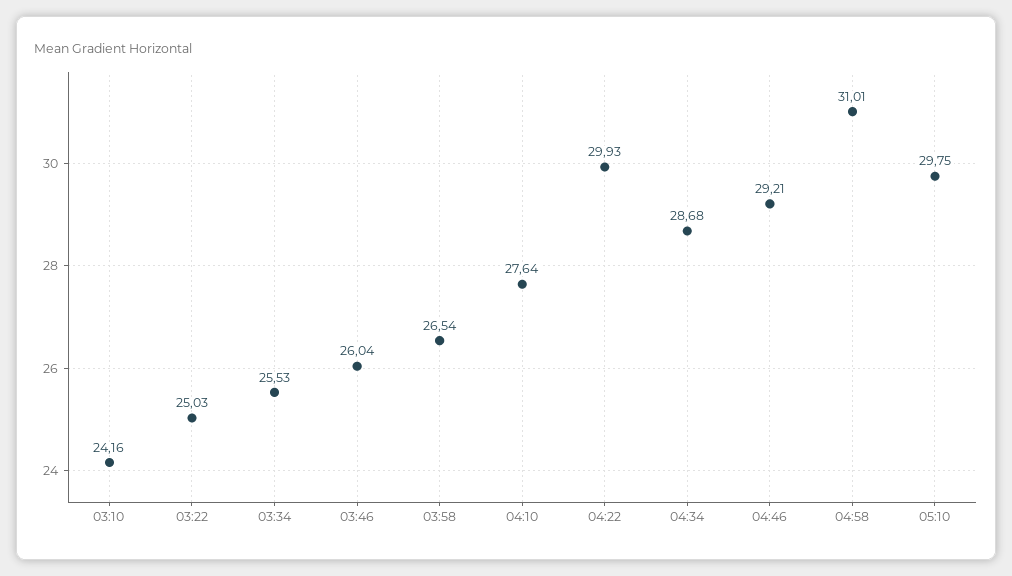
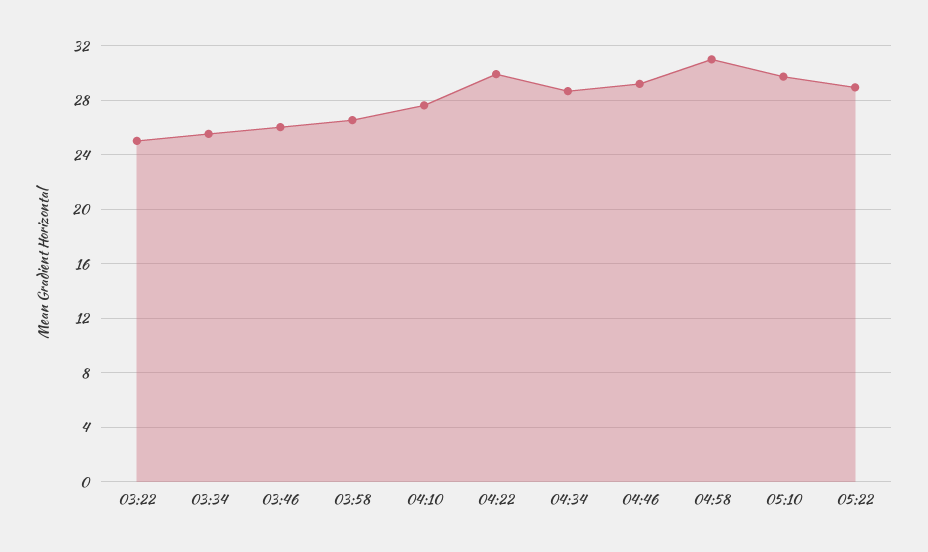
03:10: 24.16 -> none
05:22: none -> 29

